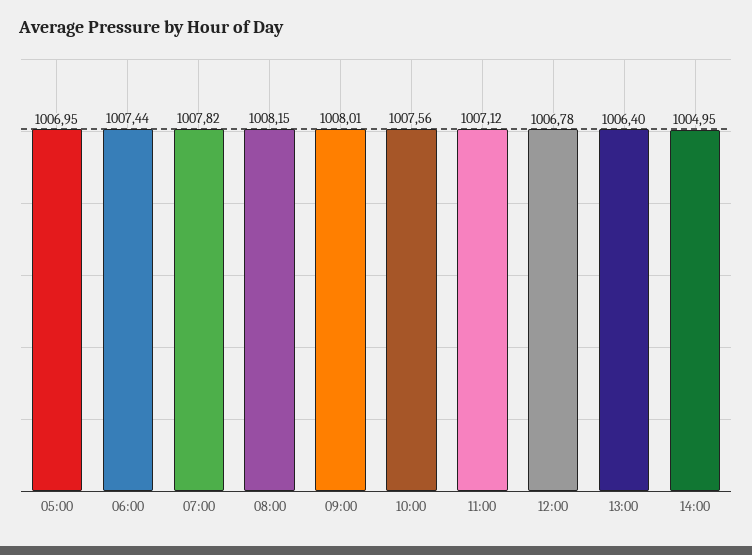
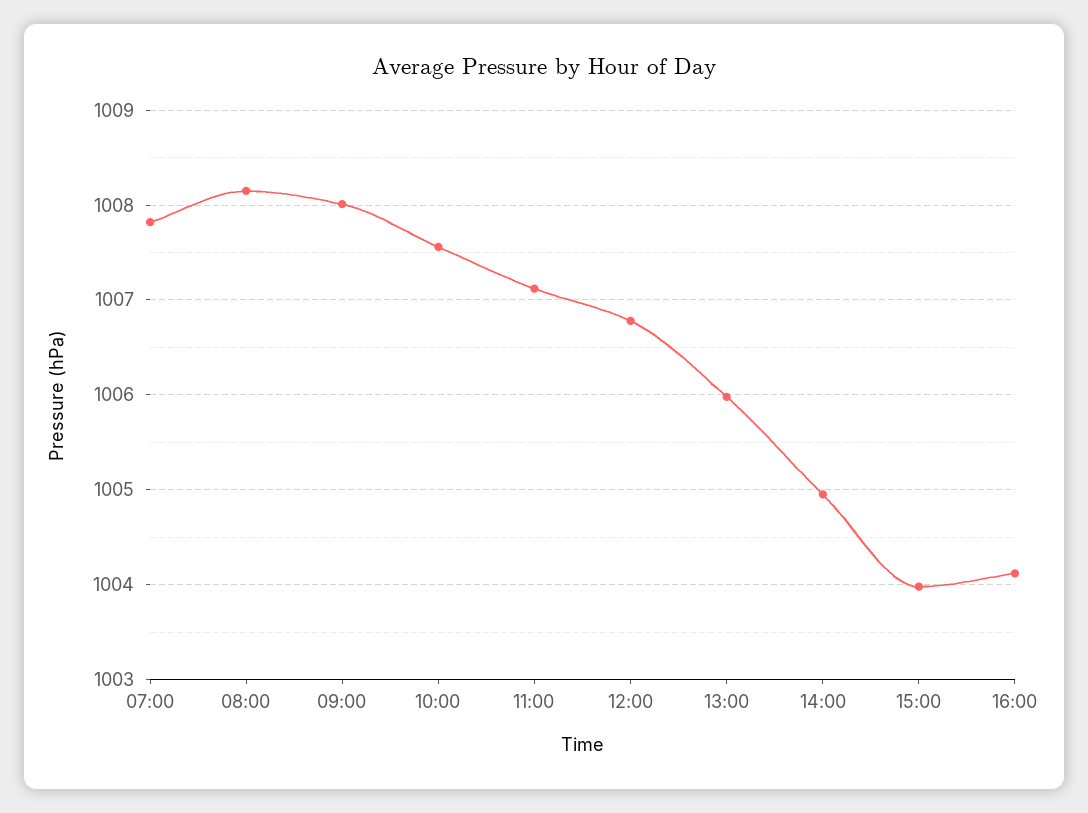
05:00: 1006.95 -> none
06:00: 1007.44 -> none
13:00: 1006.4 -> 1006
15:00: none -> 1004
16:00: none -> 1004.1

